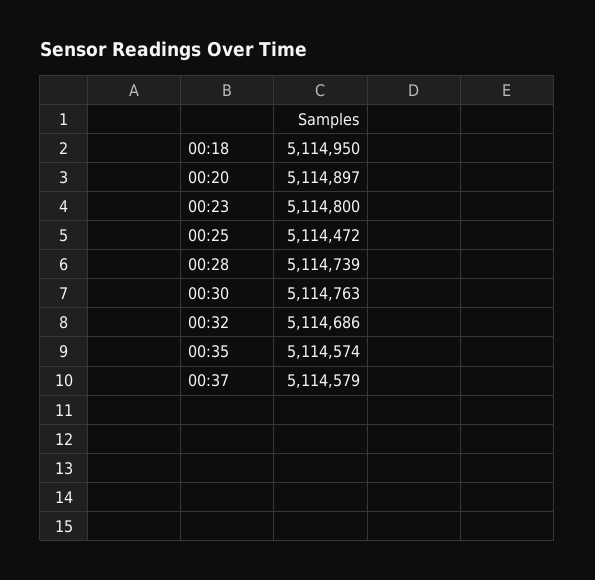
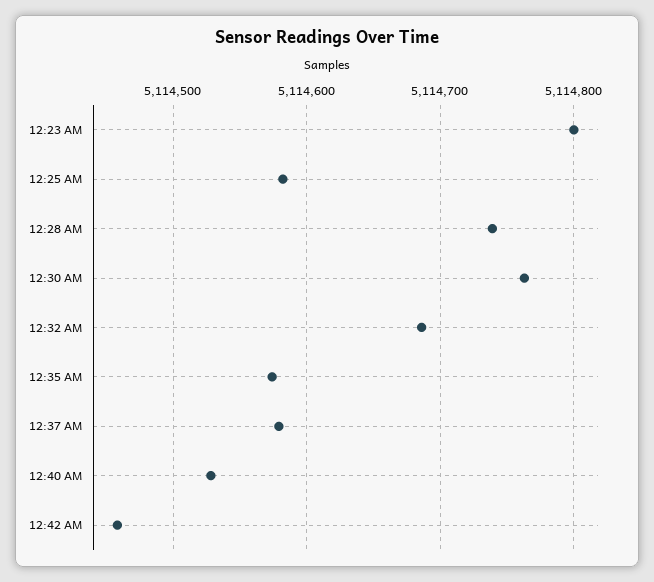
00:18: 5114950 -> none
00:20: 5114897 -> none
00:25: 5114472 -> 5114580
12:40 AM: none -> 5114530
12:42 AM: none -> 5114460

